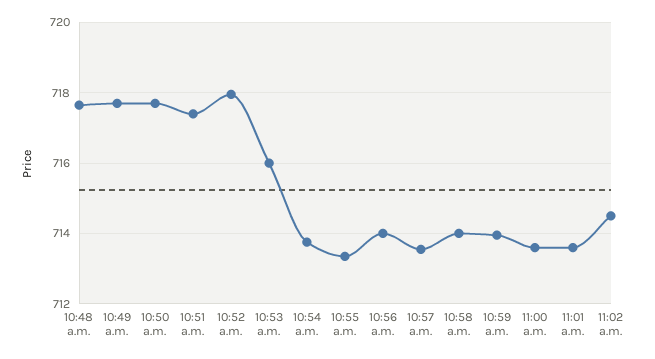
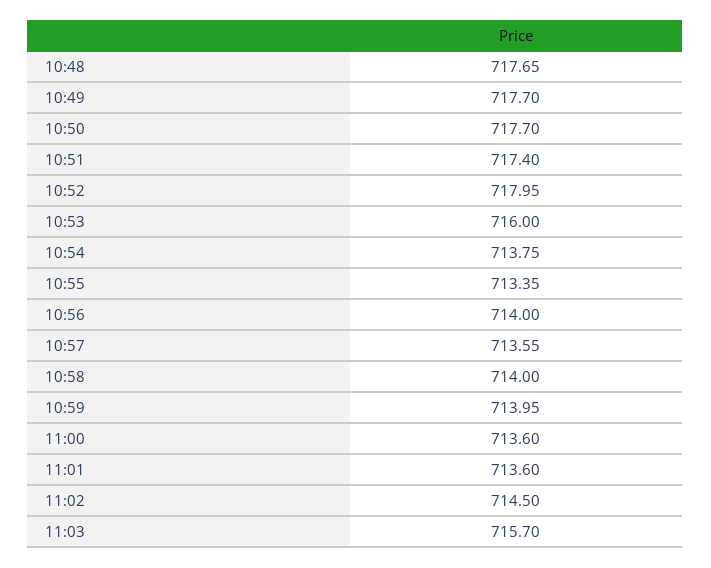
11:03: none -> 715.7

